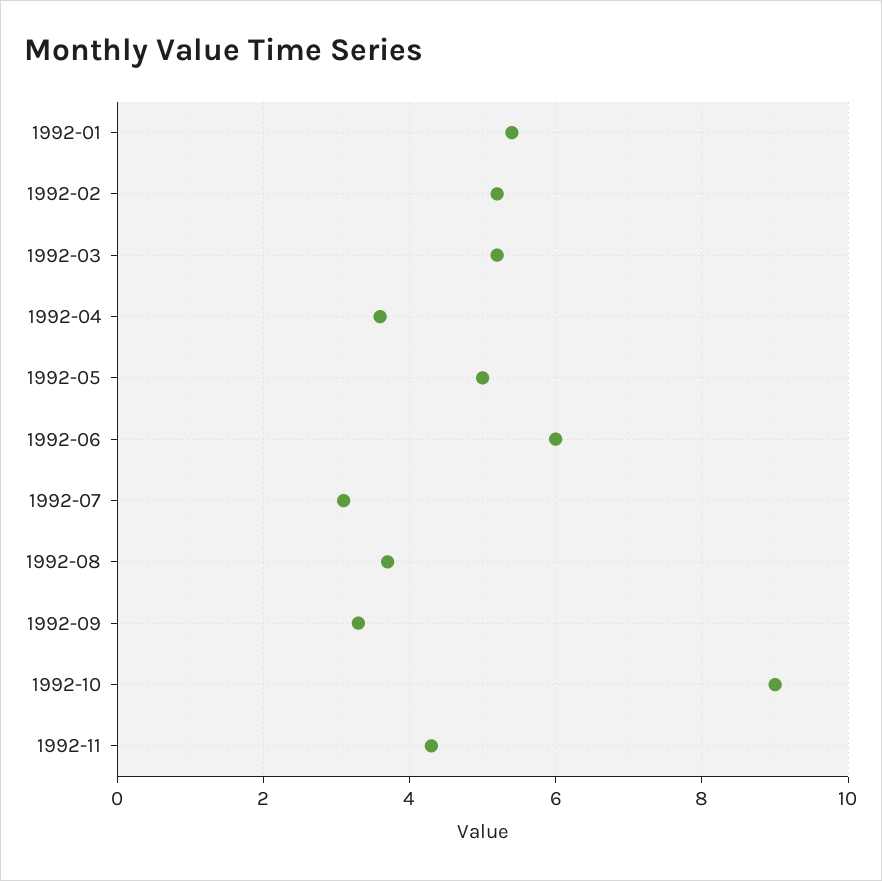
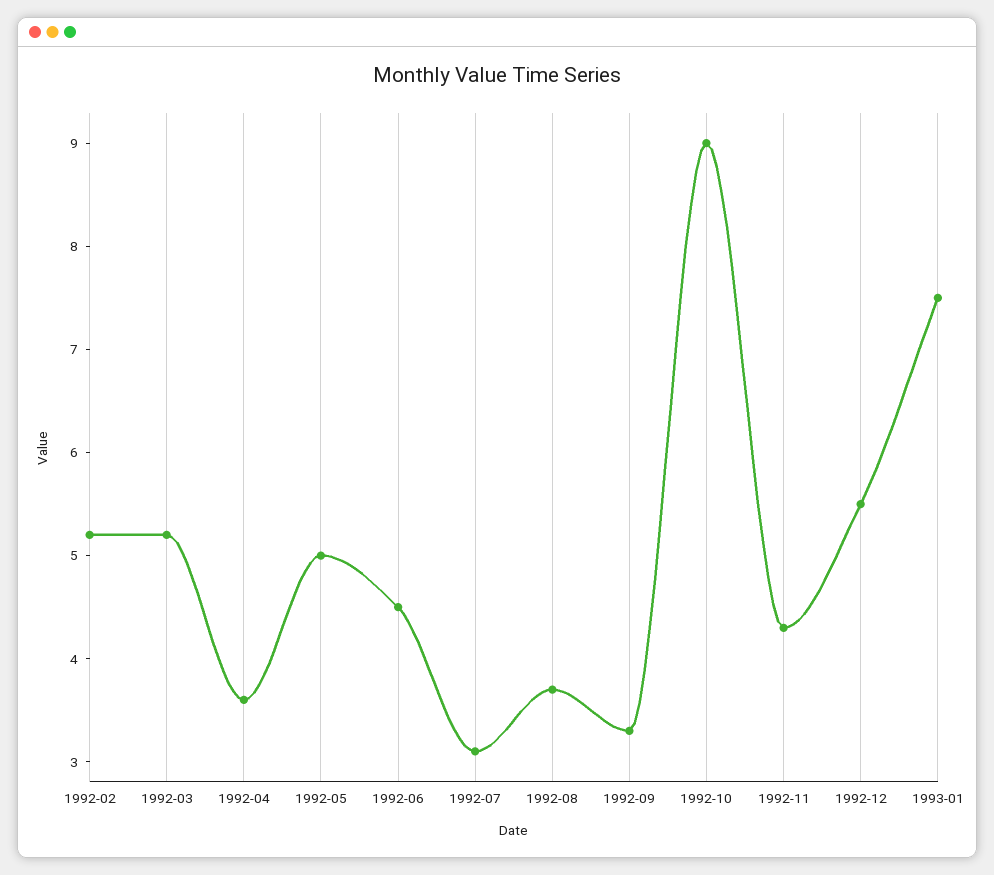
1992-01: 5.5 -> none
1992-06: 6 -> 4.5
1992-12: none -> 5.5
1993-01: none -> 7.5

